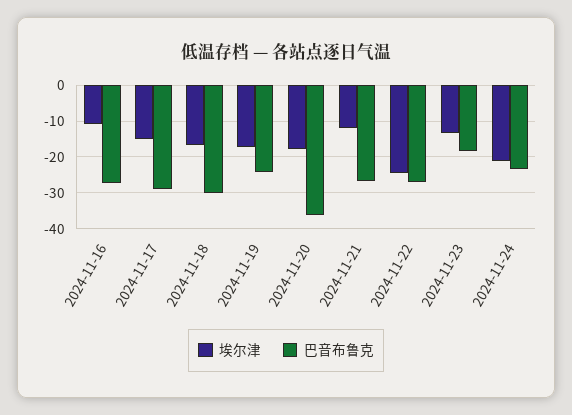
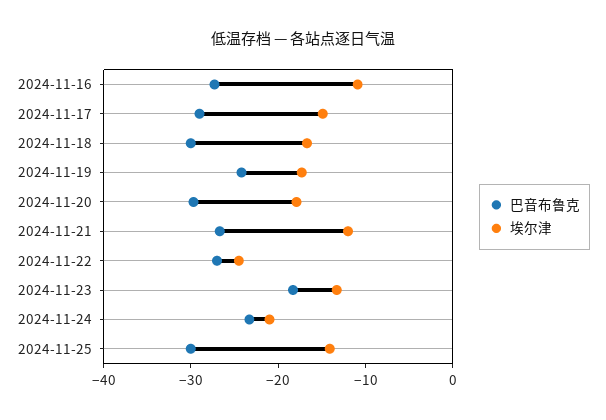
巴音布鲁克, 2024-11-20: -36 -> -30
巴音布鲁克, 2024-11-25: none -> -30
埃尔津, 2024-11-25: none -> -14

